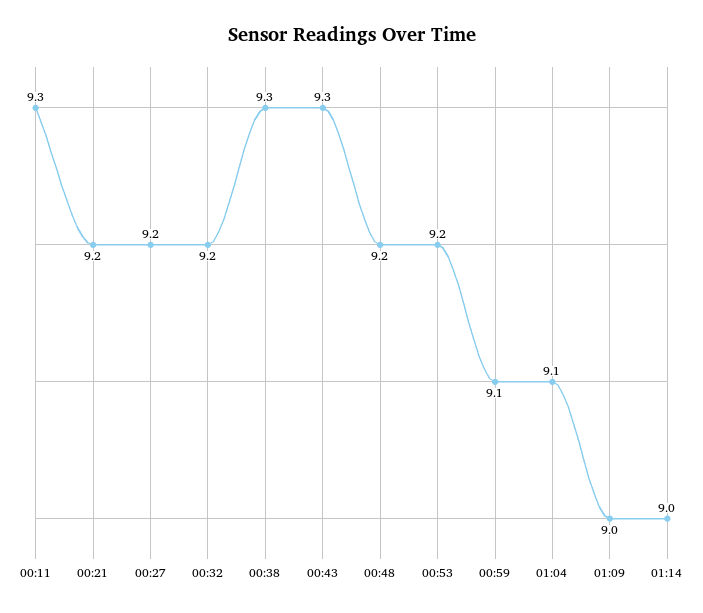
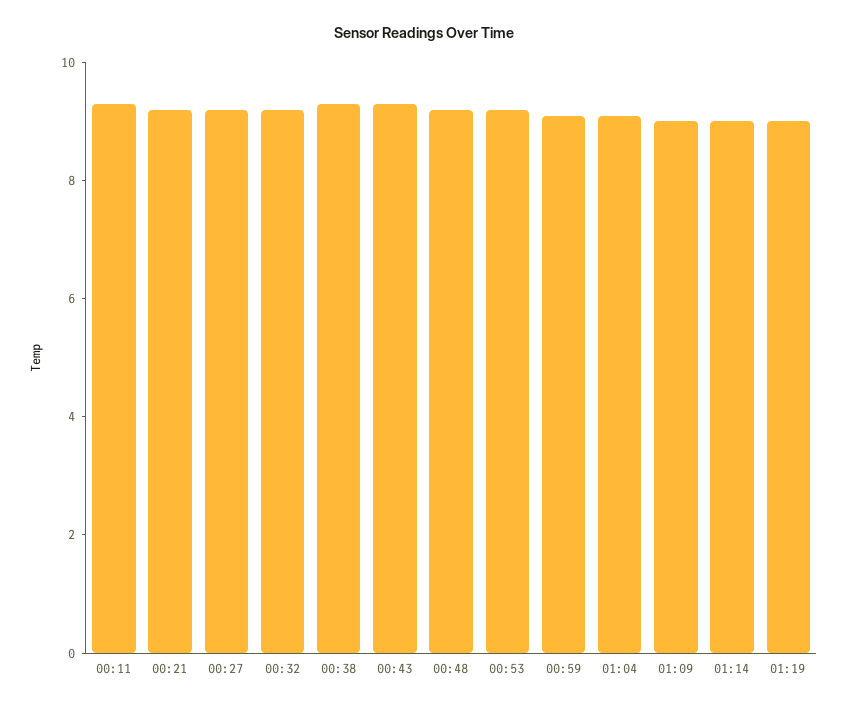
01:19: none -> 9

